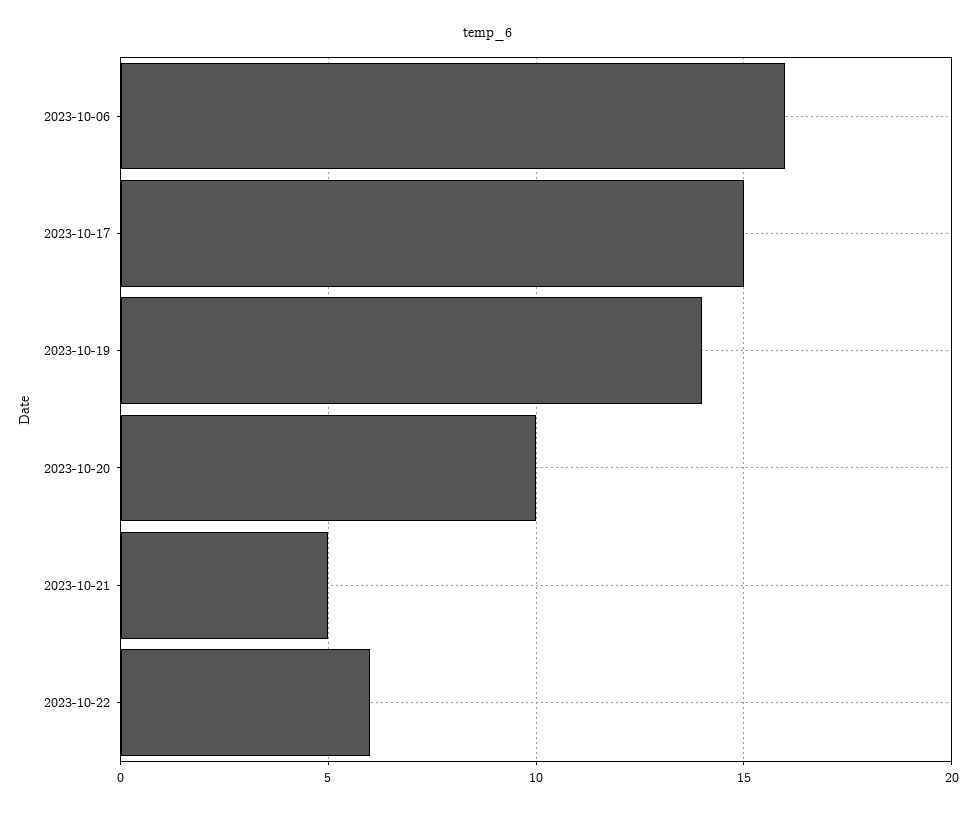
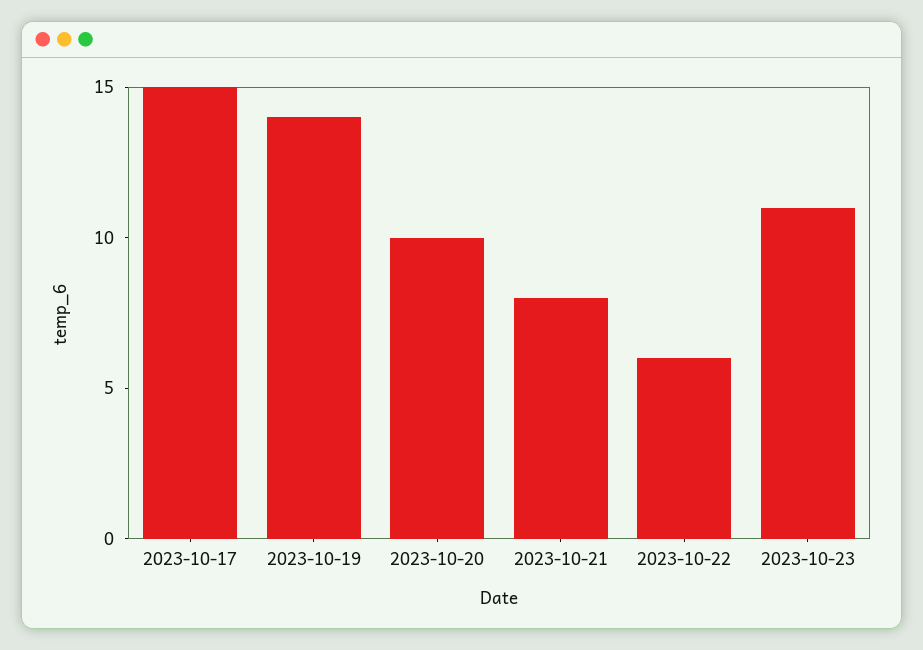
2023-10-06: 16 -> none
2023-10-21: 5 -> 8
2023-10-23: none -> 11

